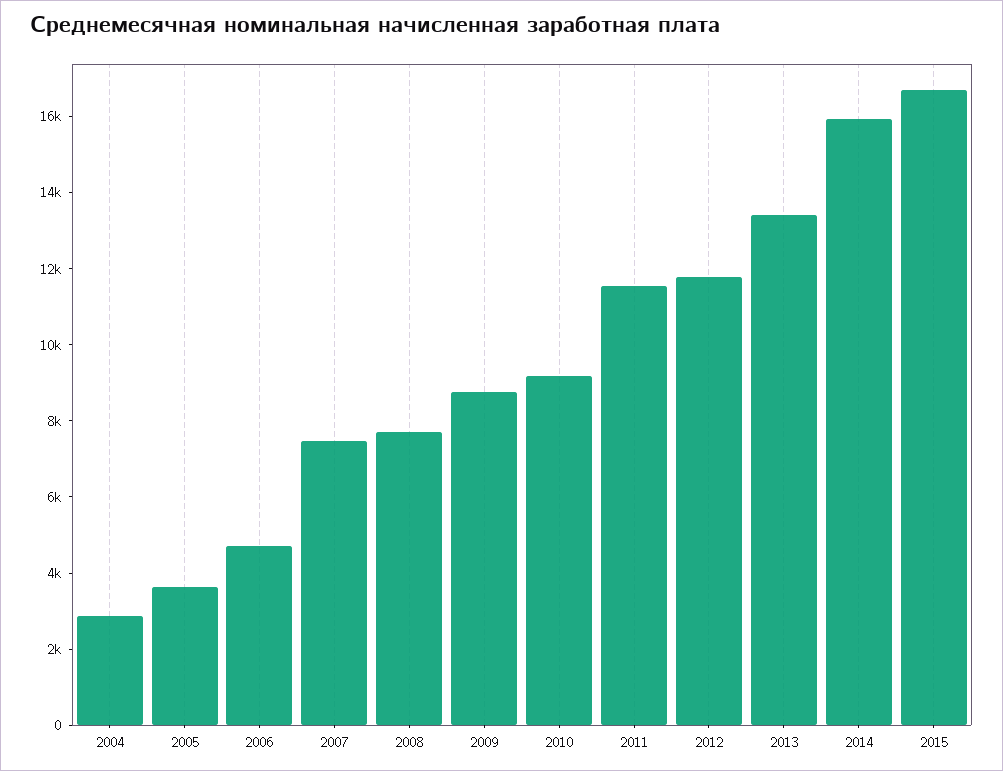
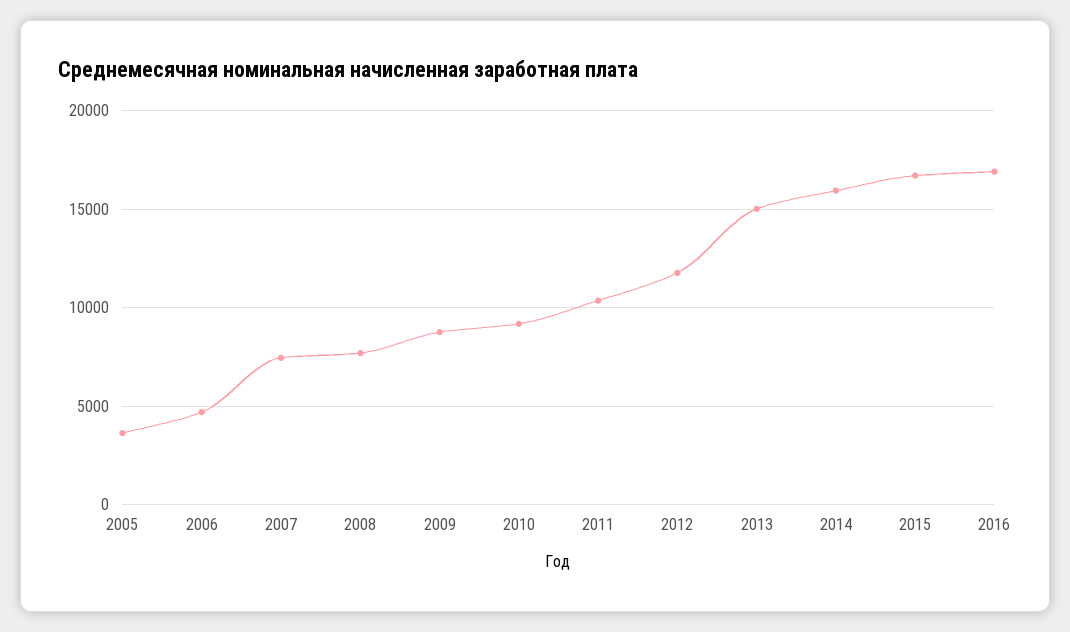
2004: 3000 -> none
2011: 11500 -> 10500
2013: 13500 -> 15000
2016: none -> 17000

